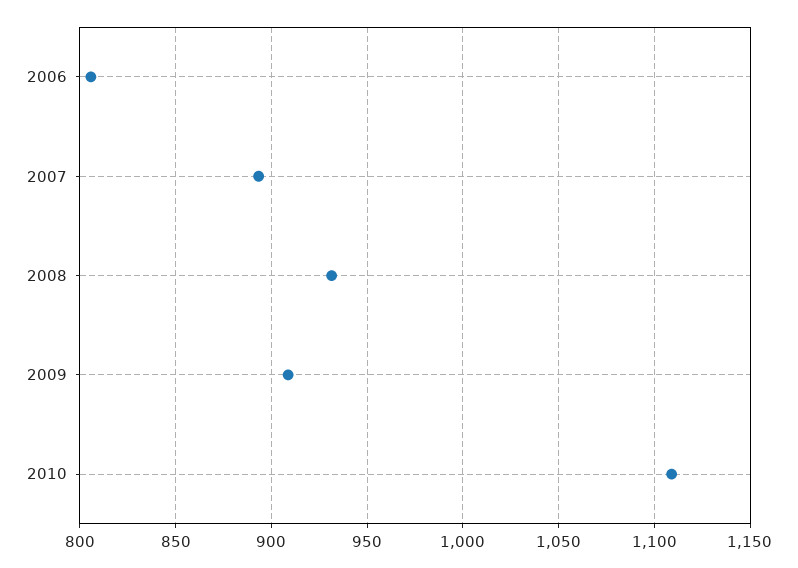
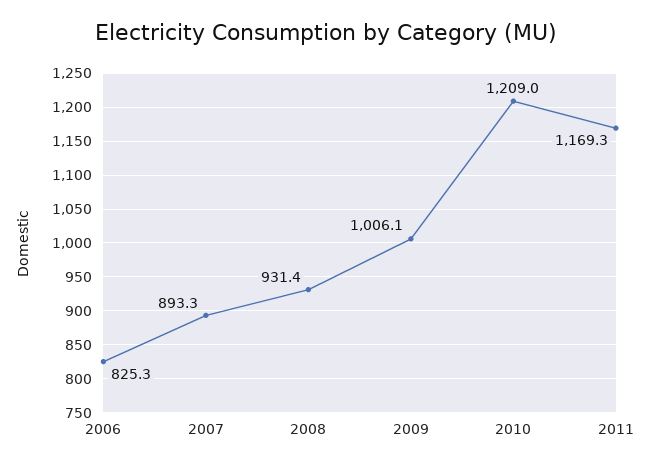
2006: 805 -> 825.3
2009: 910 -> 1006.1
2010: 1110 -> 1209
2011: none -> 1169.3

